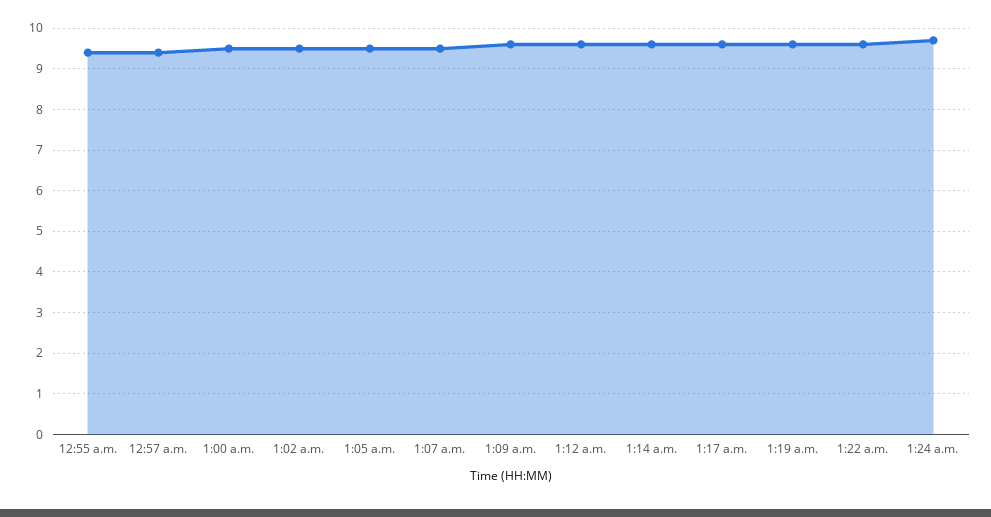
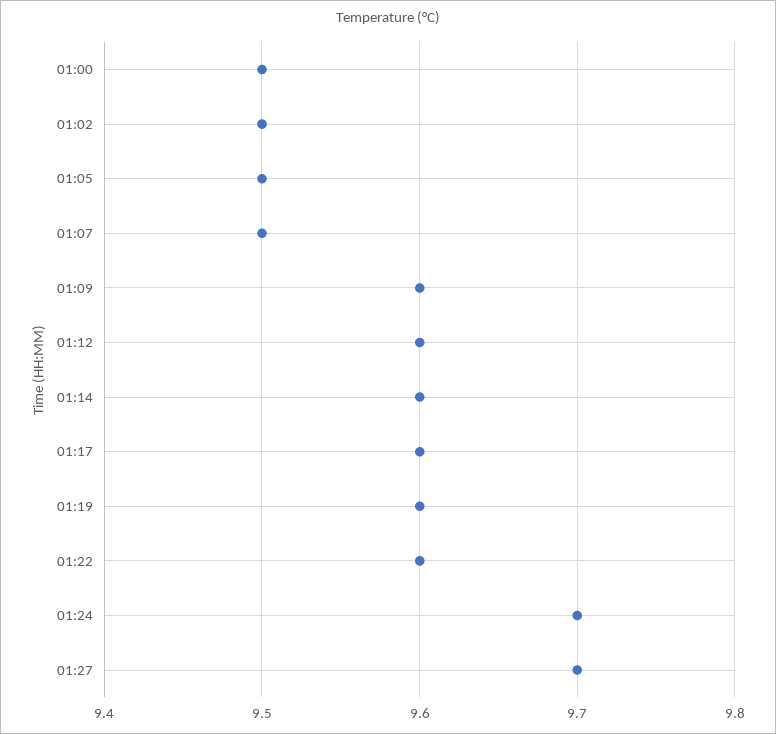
12:55 a.m.: 9.5 -> none
12:57 a.m.: 9.5 -> none
01:27: none -> 9.7

